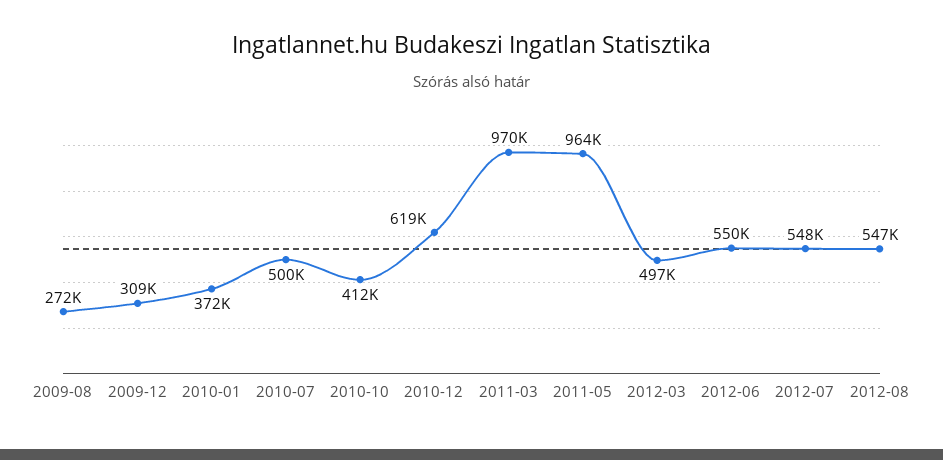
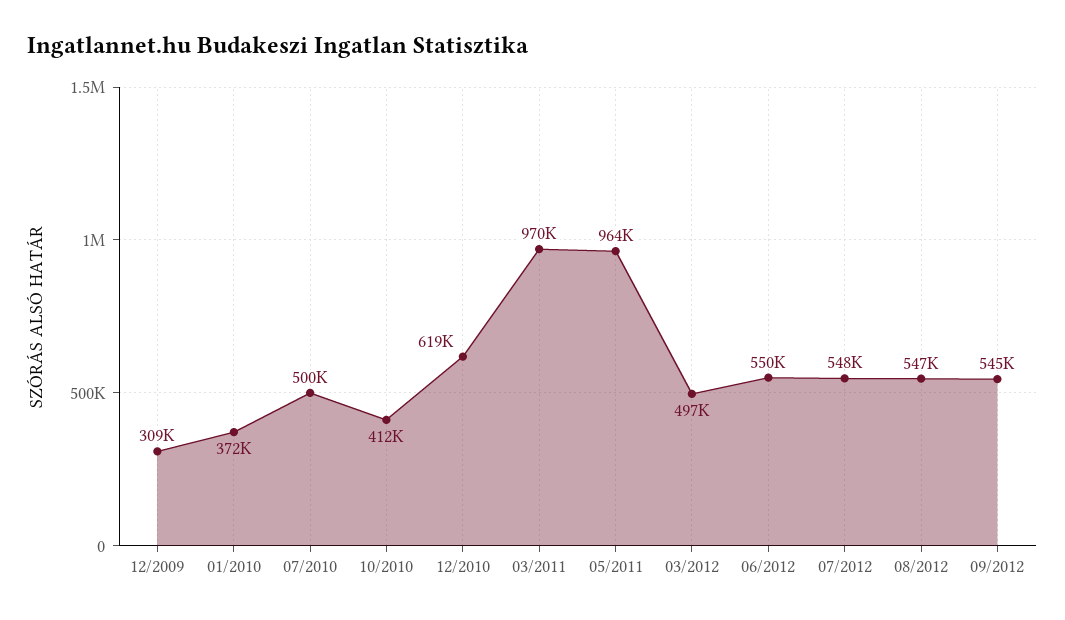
2009-08: 272000 -> none
09/2012: none -> 545000

